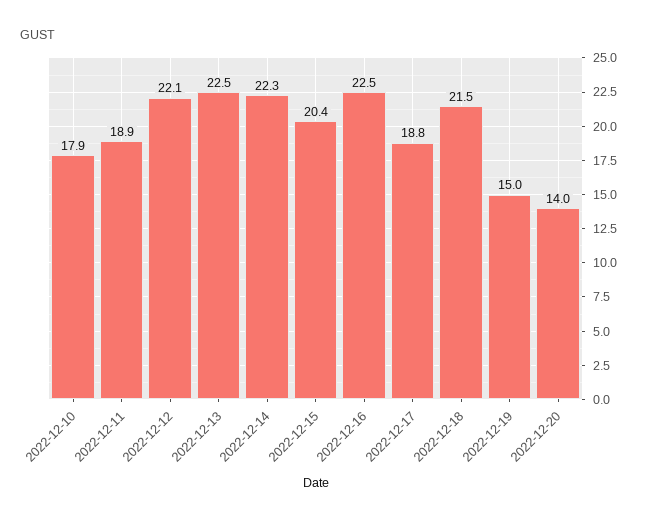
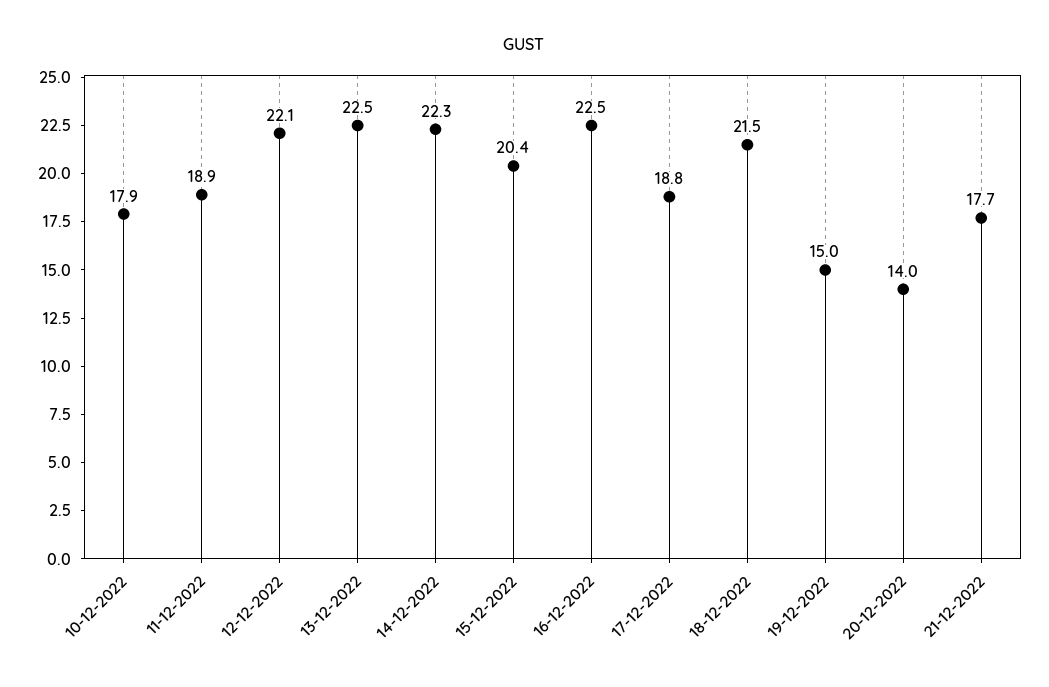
21-12-2022: none -> 17.7

